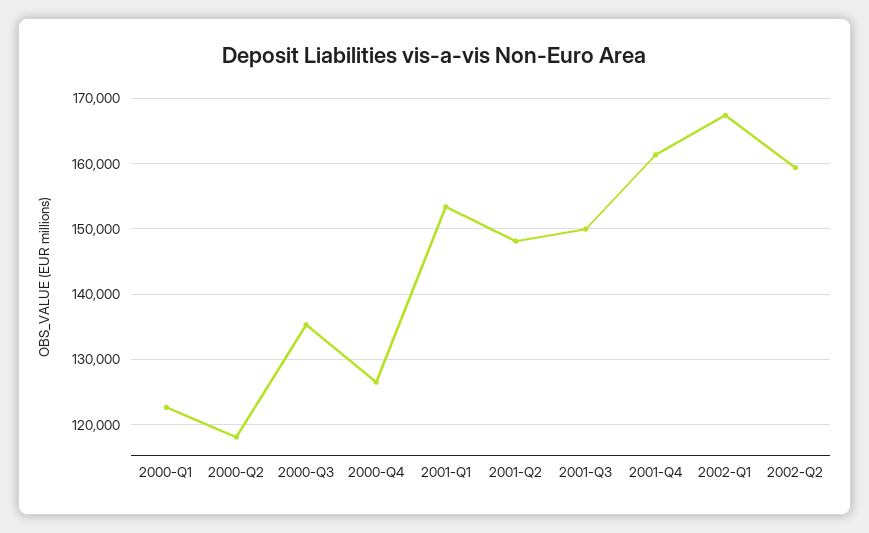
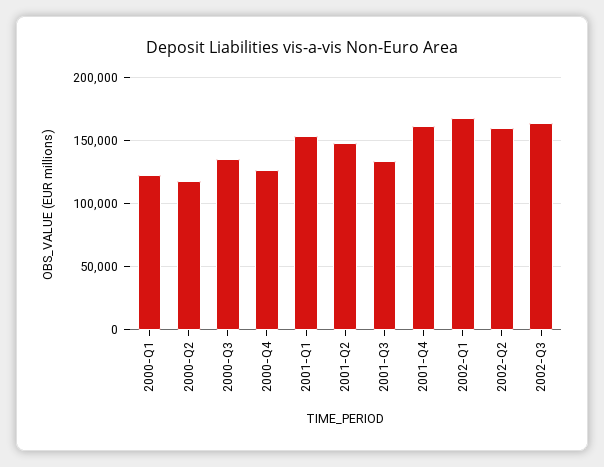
2001-Q3: 150000 -> 135000
2002-Q3: none -> 165000

